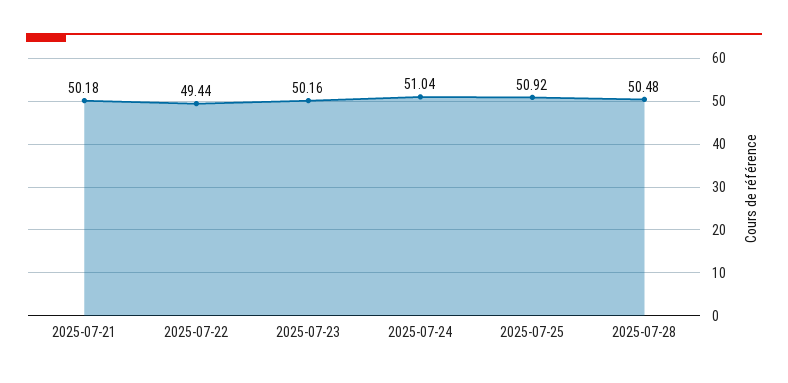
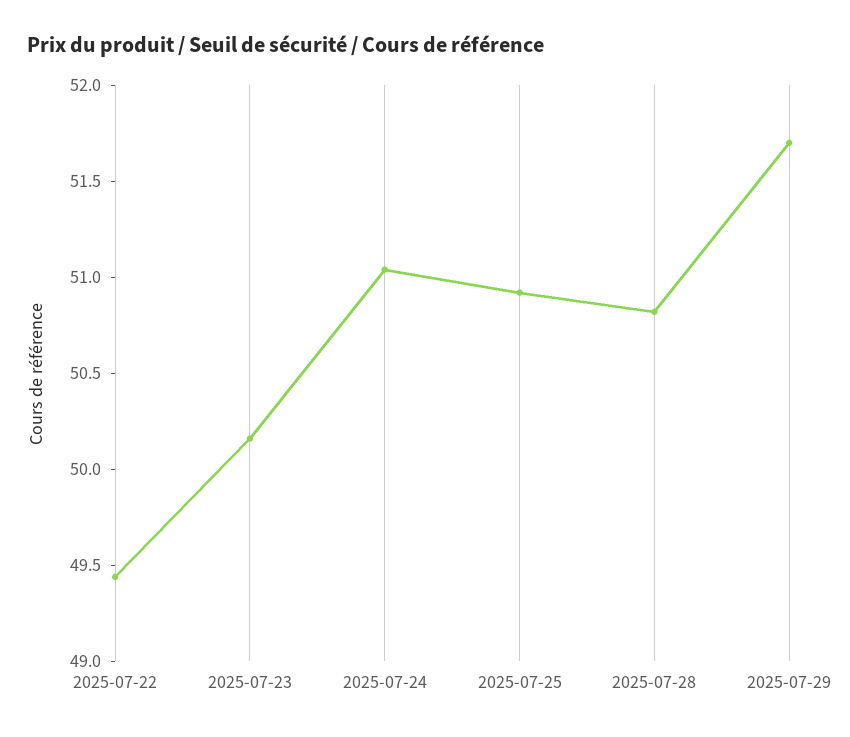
2025-07-21: 50.18 -> none
2025-07-28: 50.48 -> 50.8
2025-07-29: none -> 51.7

